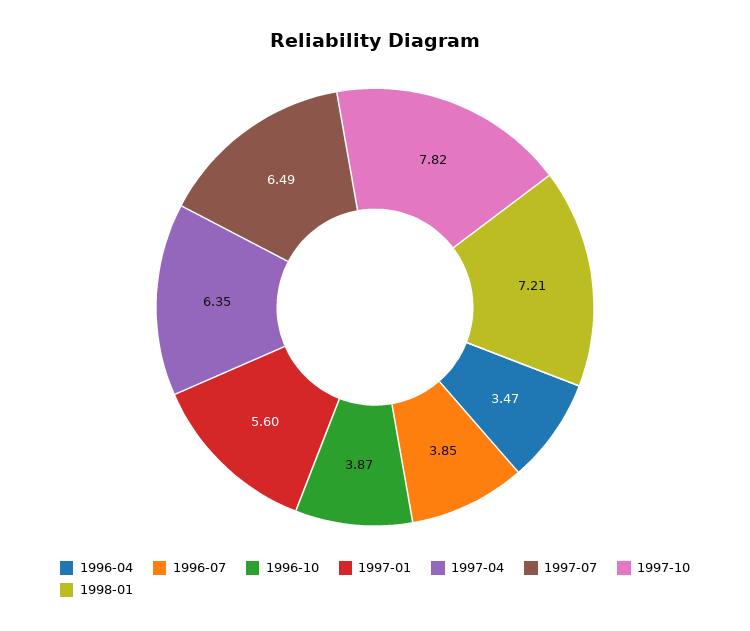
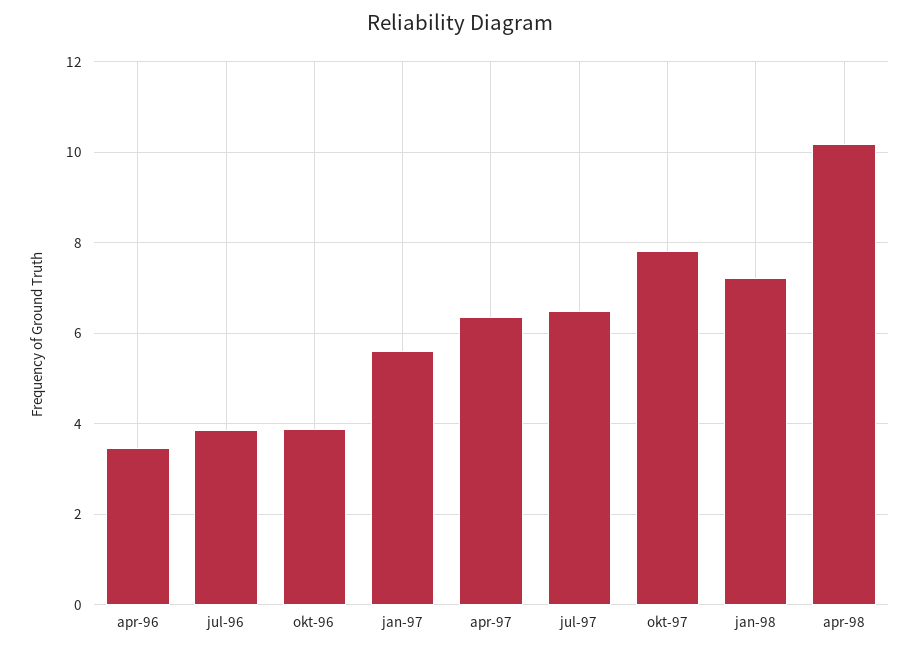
apr-98: none -> 10.2

